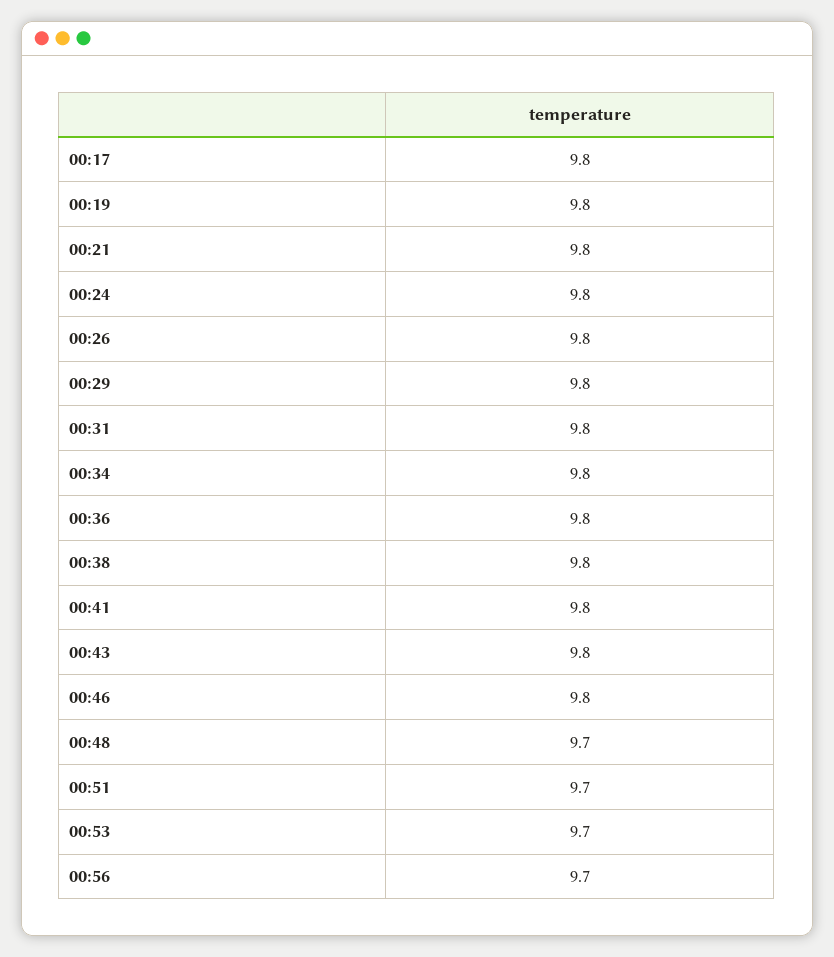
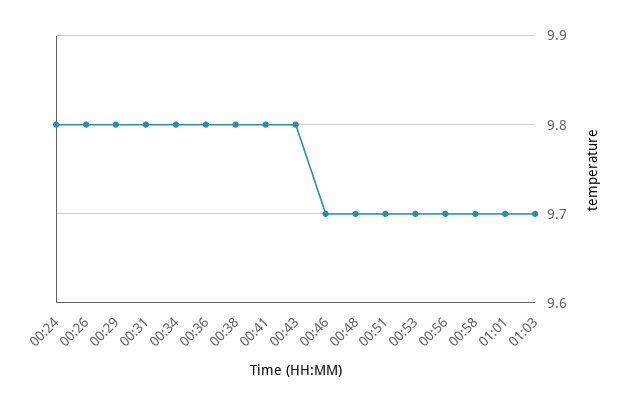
00:17: 9.8 -> none
00:19: 9.8 -> none
00:21: 9.8 -> none
00:46: 9.8 -> 9.7
00:58: none -> 9.7
01:01: none -> 9.7
01:03: none -> 9.7

